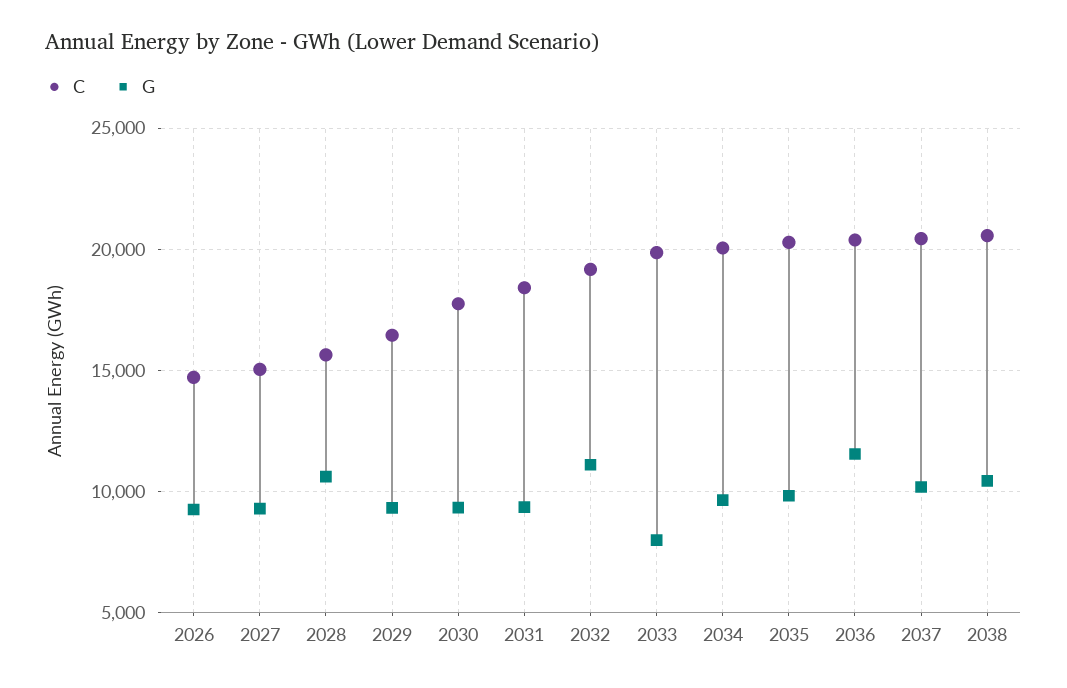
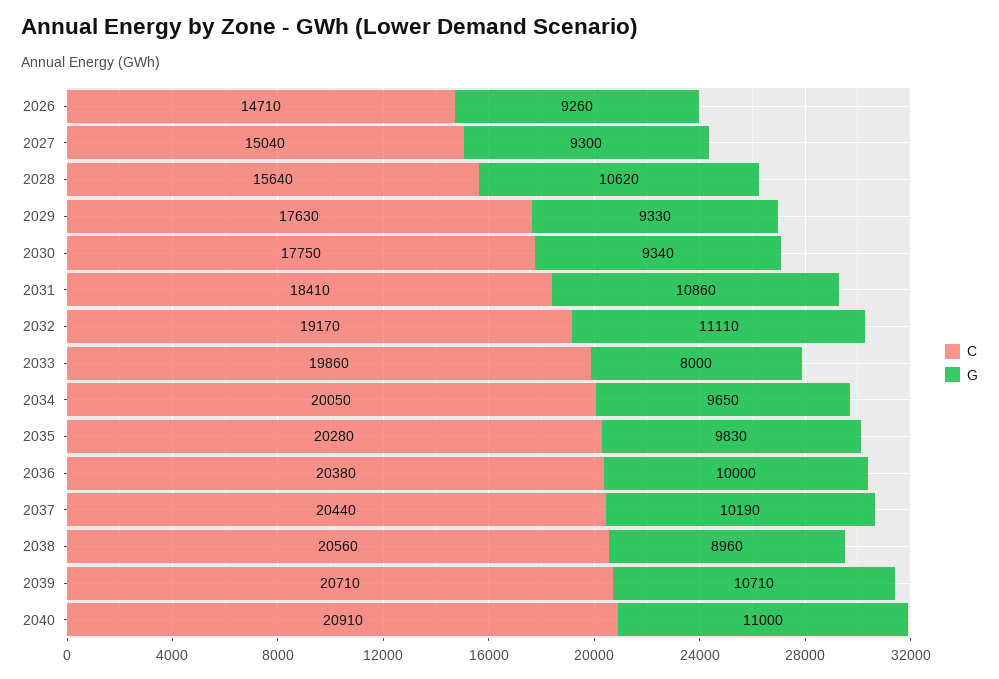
C, 2029: 16500 -> 17630
G, 2031: 9500 -> 10860
G, 2036: 11500 -> 10000
G, 2038: 10500 -> 8960
C, 2039: none -> 20710
G, 2039: none -> 10710
C, 2040: none -> 20910
G, 2040: none -> 11000

